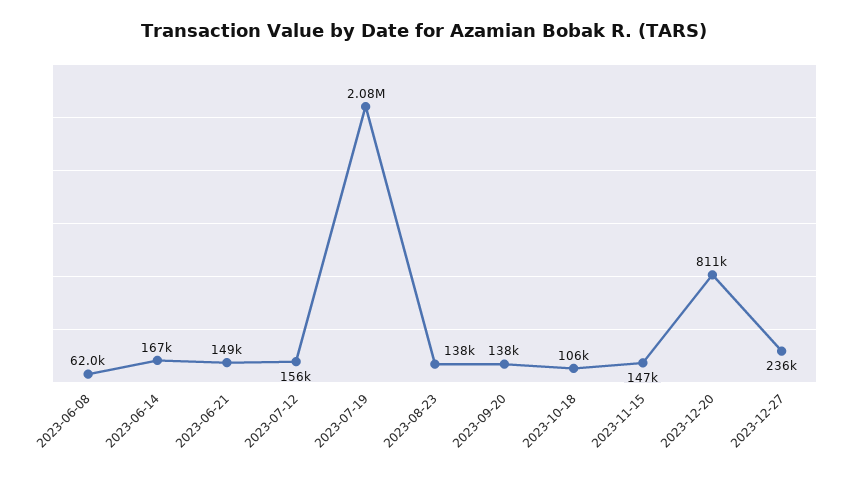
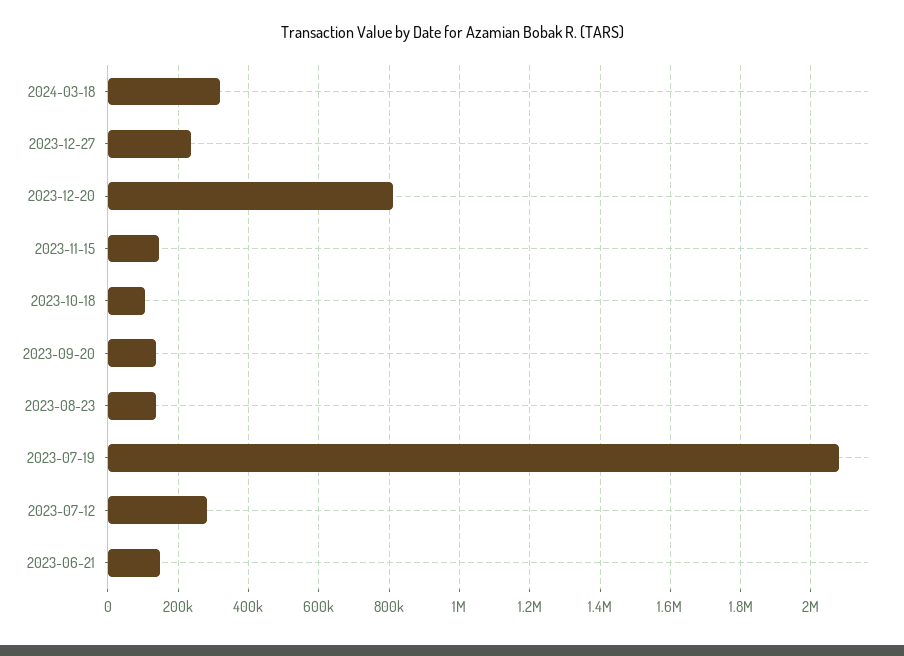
2023-06-08: 62000 -> none
2023-06-14: 167000 -> none
2023-07-12: 156000 -> 280000
2024-03-18: none -> 320000

